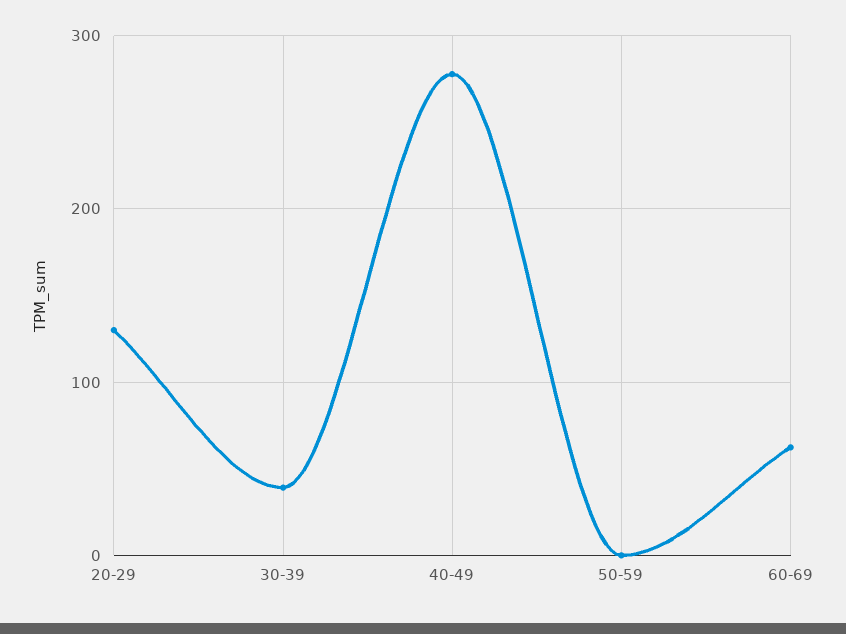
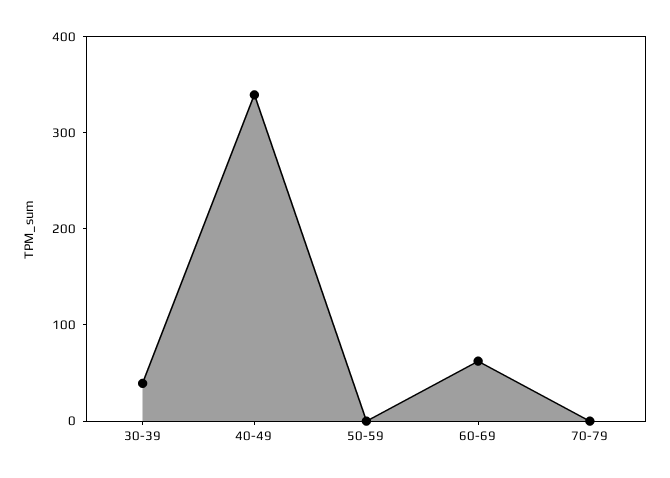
20-29: 130 -> none
40-49: 280 -> 340
70-79: none -> 0

